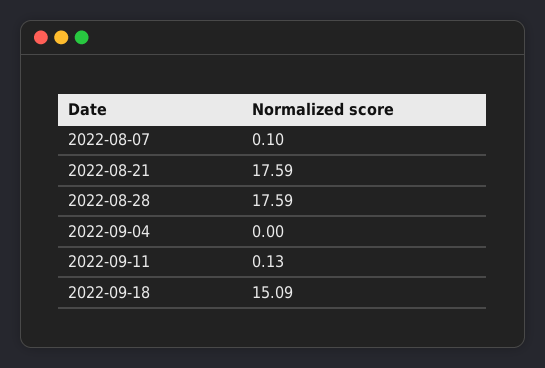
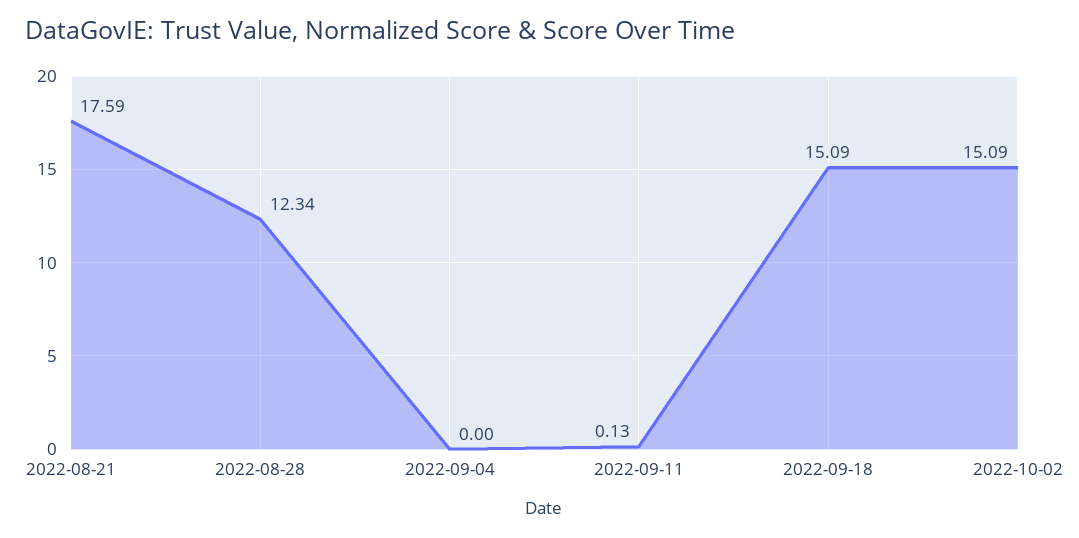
2022-08-07: 0.1 -> none
2022-08-28: 17.59 -> 12.34
2022-10-02: none -> 15.09

